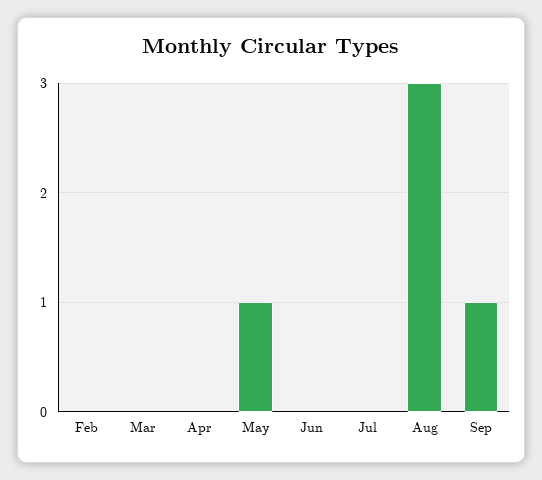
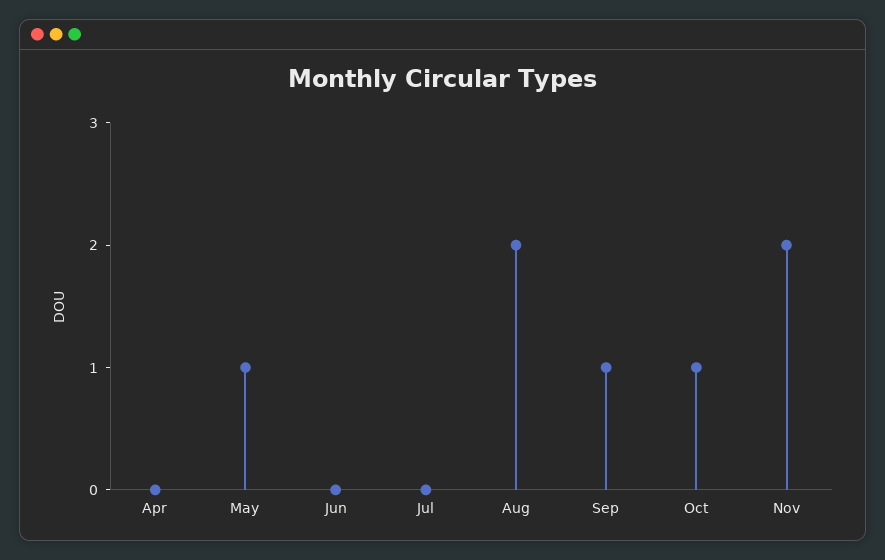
Feb: 0 -> none
Mar: 0 -> none
Aug: 3 -> 2
Oct: none -> 1
Nov: none -> 2

